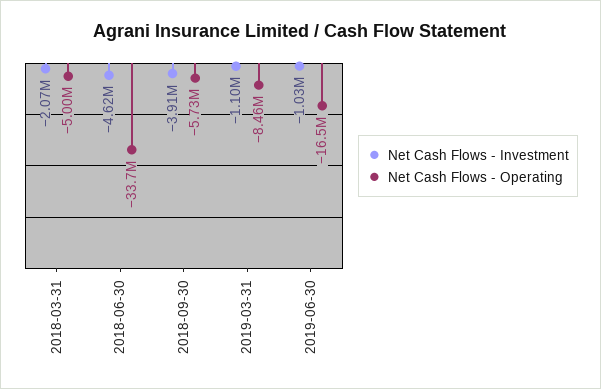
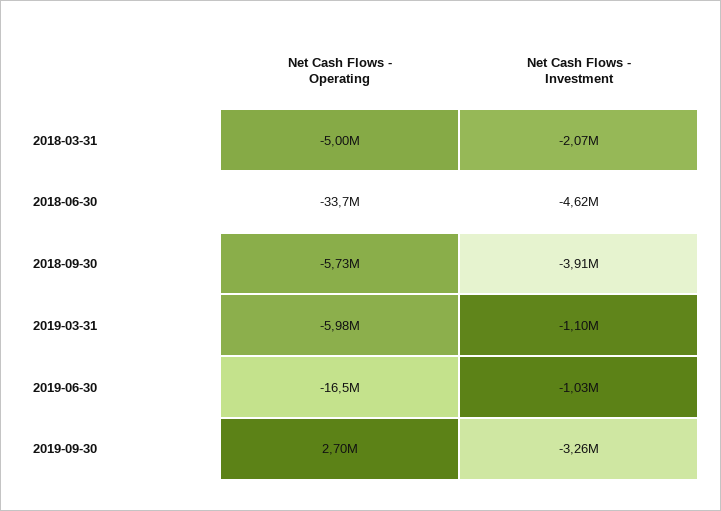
Net Cash Flows - Operating, 2019-03-31: -8460000 -> -5980000
Net Cash Flows - Operating, 2019-09-30: none -> 2700000
Net Cash Flows - Investment, 2019-09-30: none -> -3260000

